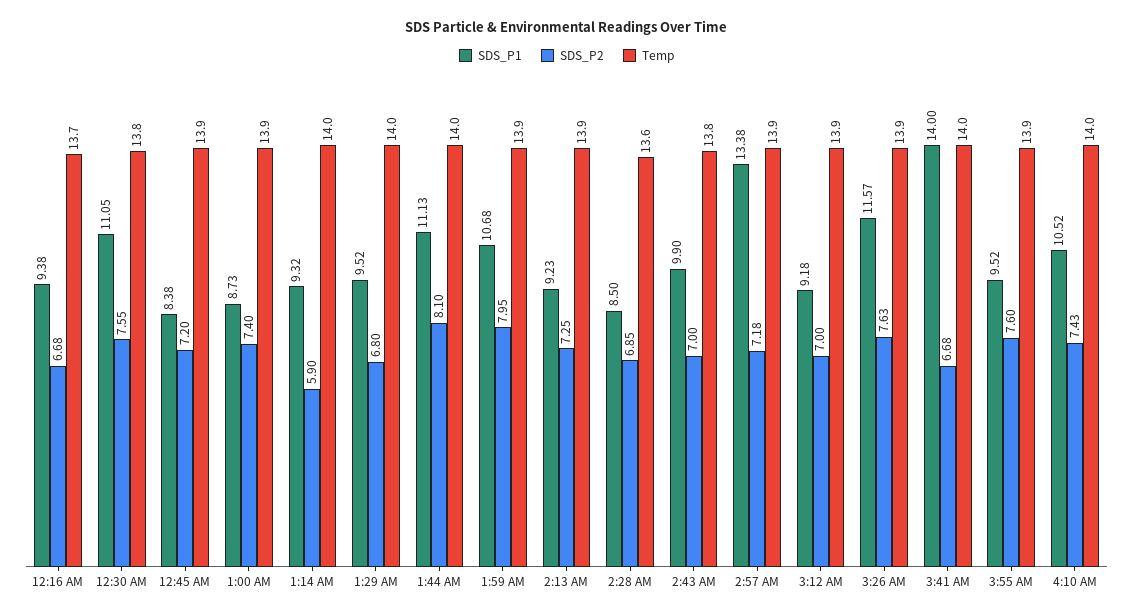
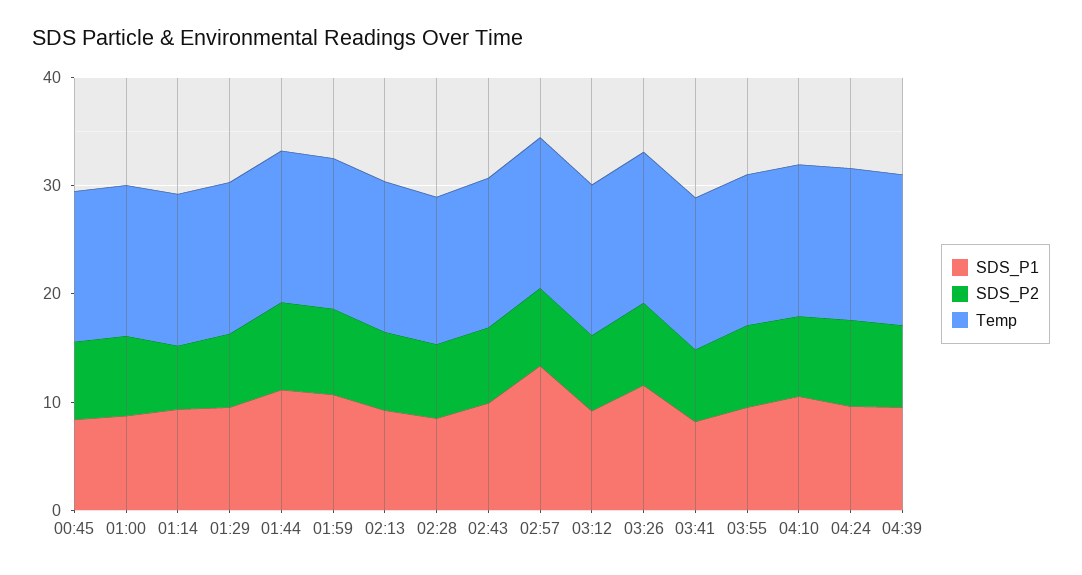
SDS_P1, 12:16 AM: 9.38 -> none
SDS_P2, 12:16 AM: 6.68 -> none
Temp, 12:16 AM: 13.7 -> none
SDS_P1, 12:30 AM: 11.05 -> none
SDS_P2, 12:30 AM: 7.55 -> none
Temp, 12:30 AM: 13.8 -> none
SDS_P1, 3:41 AM: 14 -> 8
SDS_P1, 04:24: none -> 10
SDS_P2, 04:24: none -> 8
Temp, 04:24: none -> 14
SDS_P1, 04:39: none -> 10
SDS_P2, 04:39: none -> 8
Temp, 04:39: none -> 14

